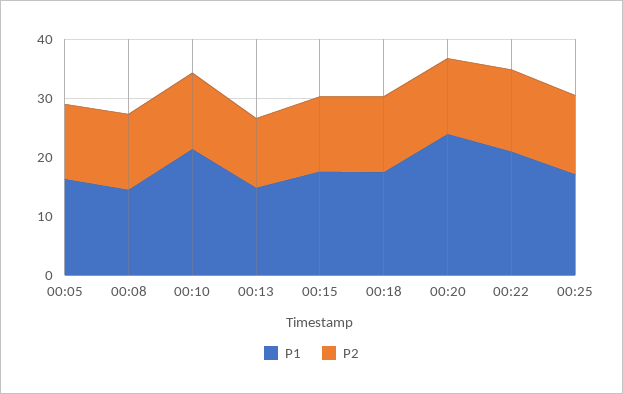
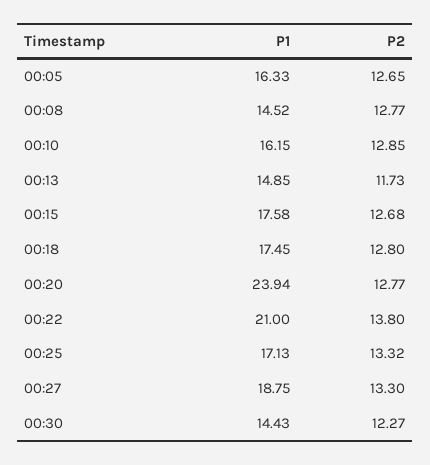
P1, 00:10: 22 -> 16.15
P1, 00:27: none -> 18.75
P2, 00:27: none -> 13.3
P1, 00:30: none -> 14.43
P2, 00:30: none -> 12.27

